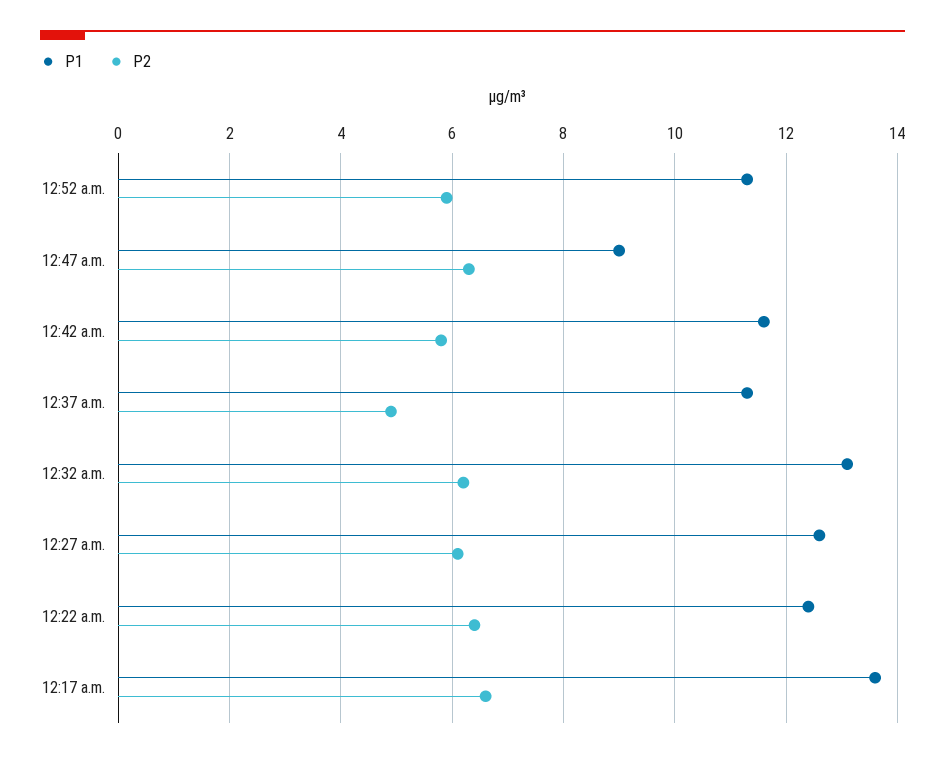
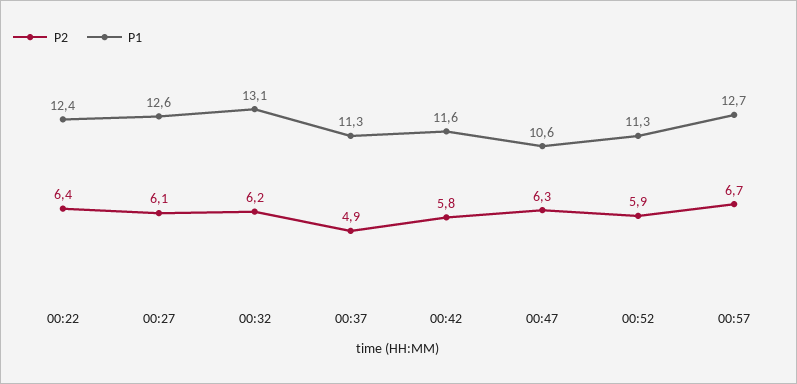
P1, 12:47 a.m.: 9 -> 10.6
P1, 12:17 a.m.: 13.5 -> none
P2, 12:17 a.m.: 6.5 -> none
P2, 00:57: none -> 6.7
P1, 00:57: none -> 12.7

